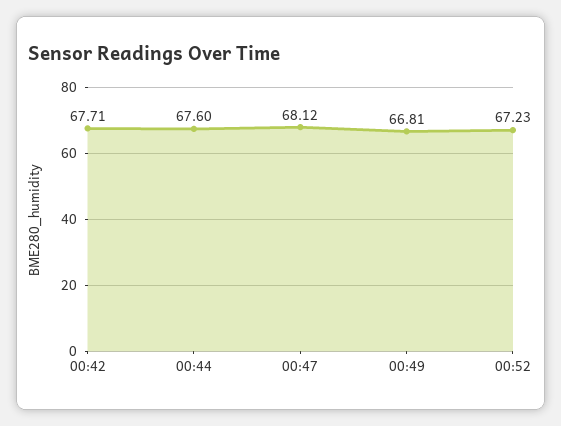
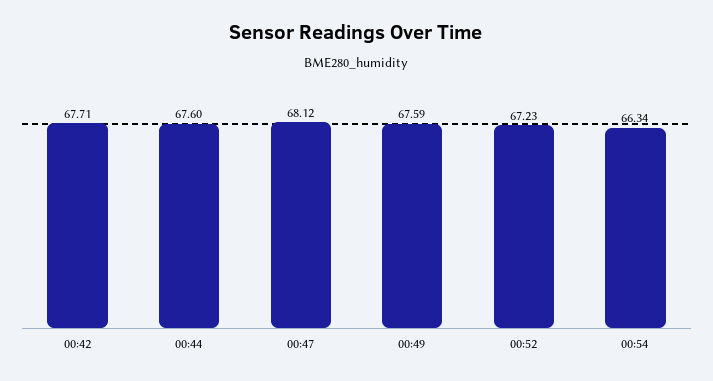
00:49: 66.81 -> 67.59
00:54: none -> 66.34

